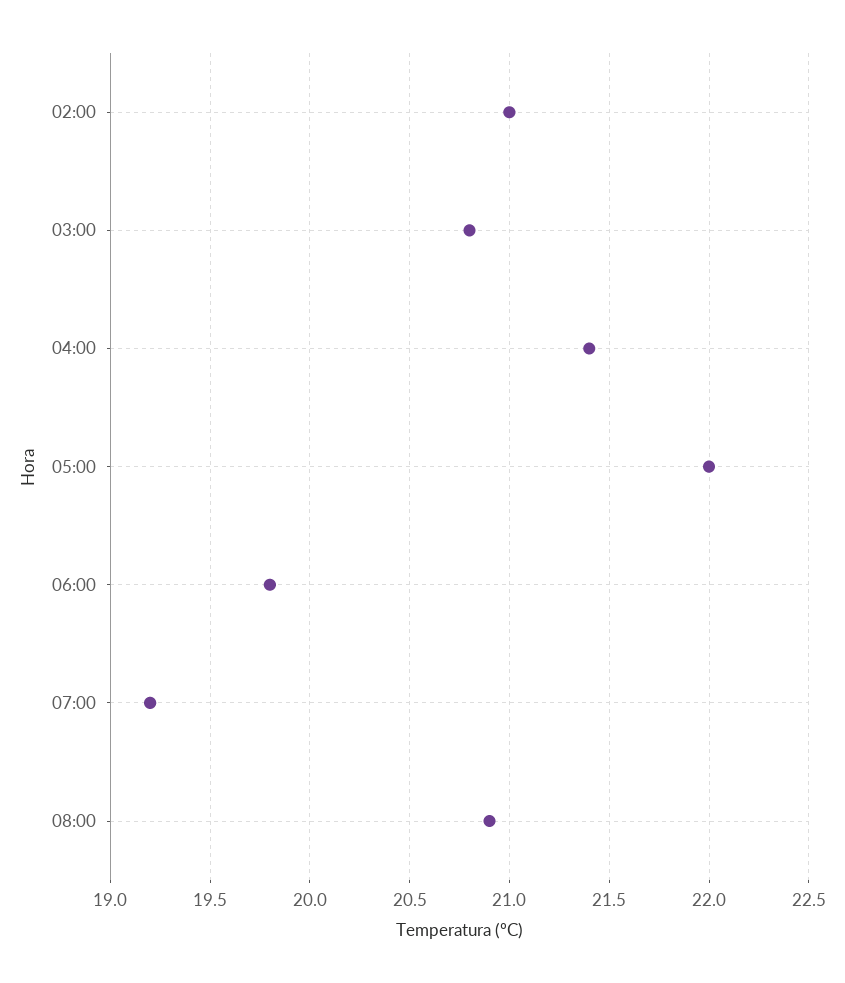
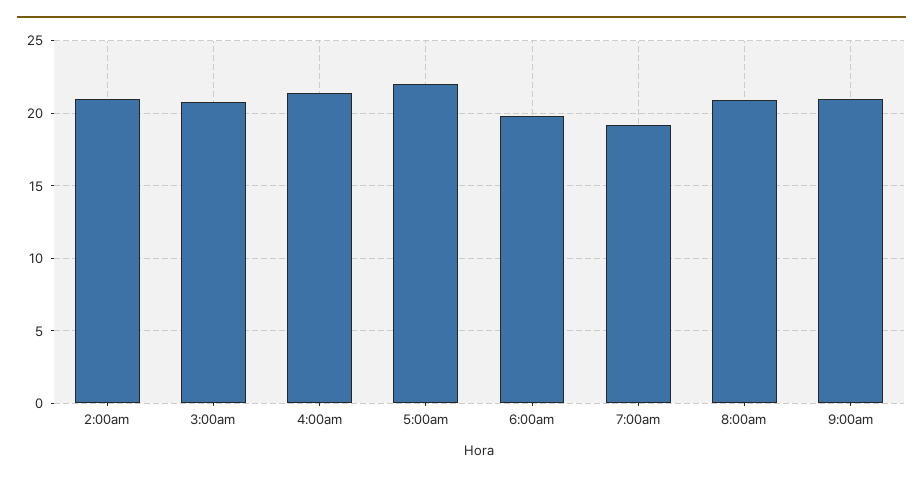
9:00am: none -> 21

